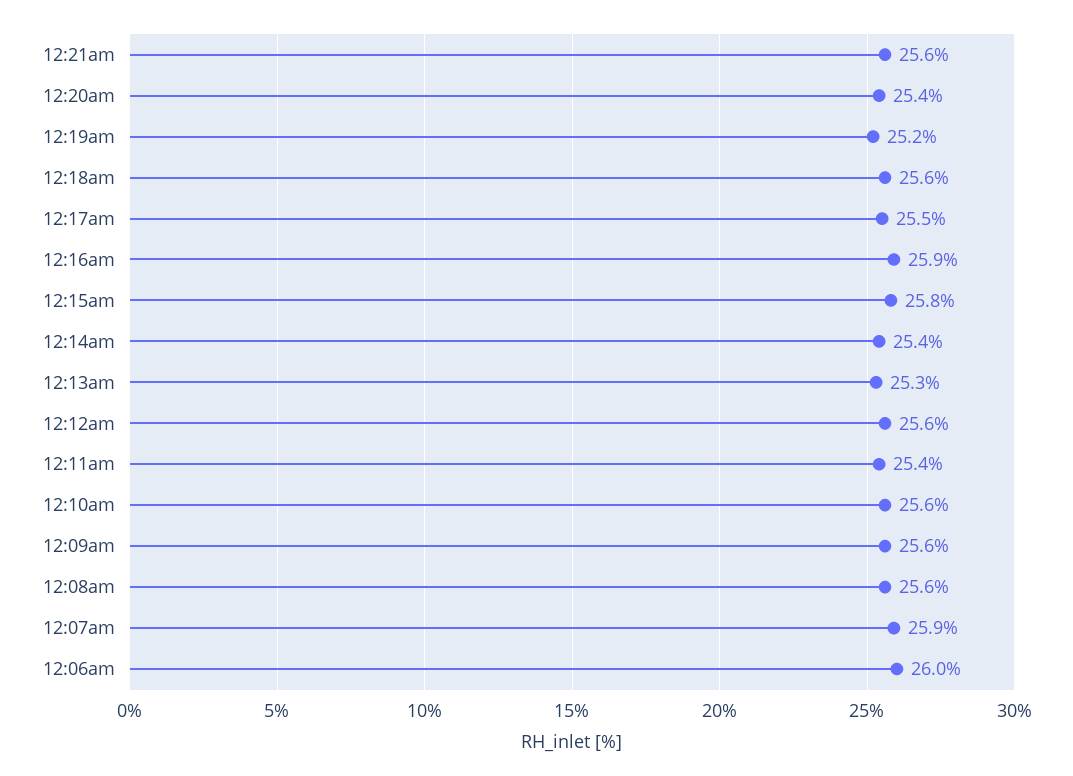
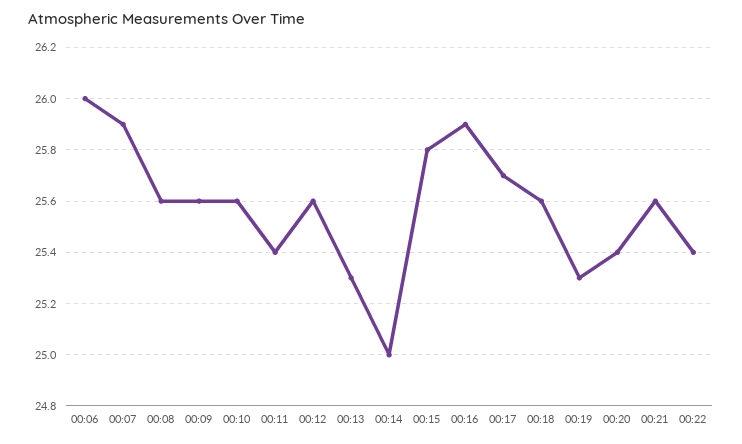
12:19am: 25.2 -> 25.3
12:17am: 25.5 -> 25.7
12:14am: 25.4 -> 25
00:22: none -> 25.4

